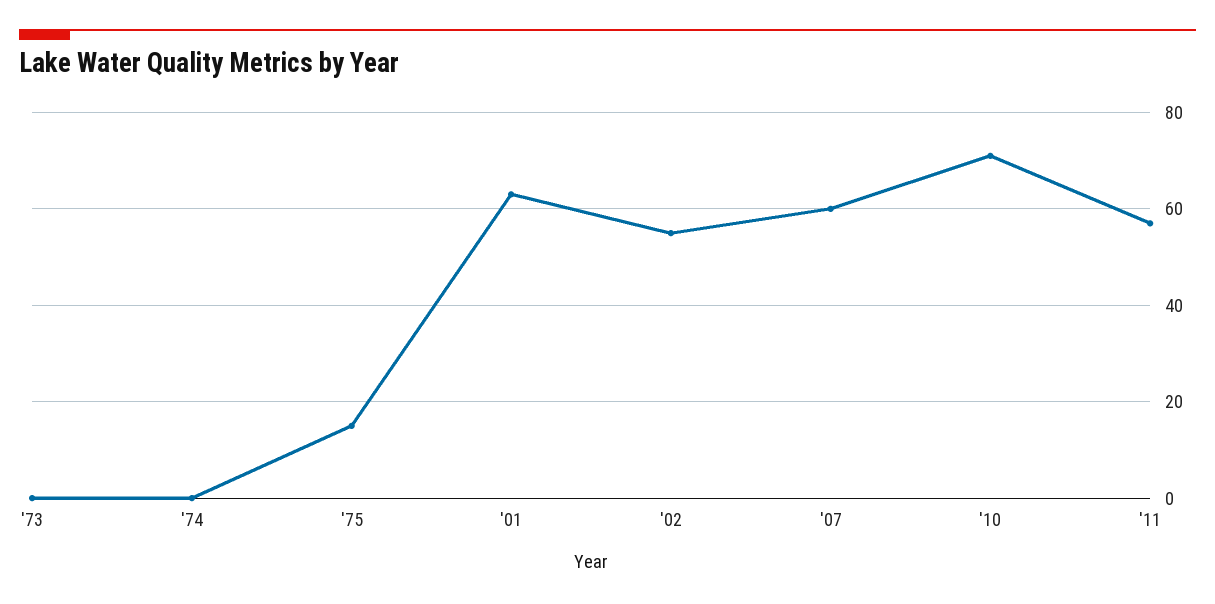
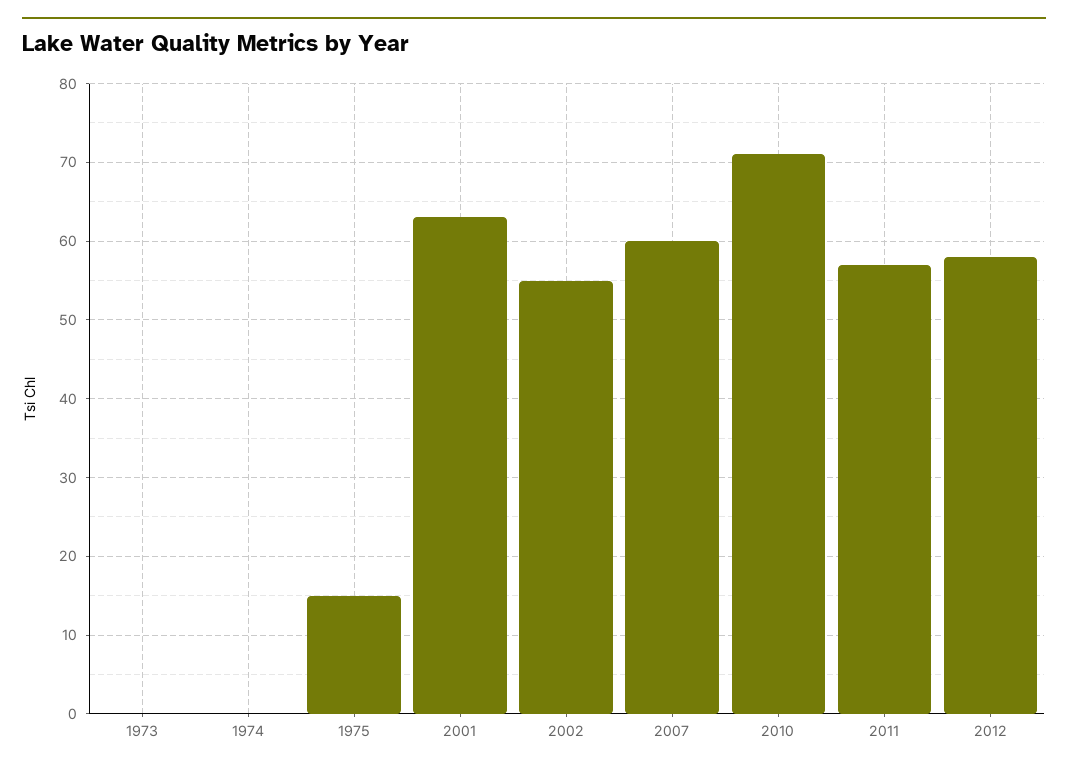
2012: none -> 58

